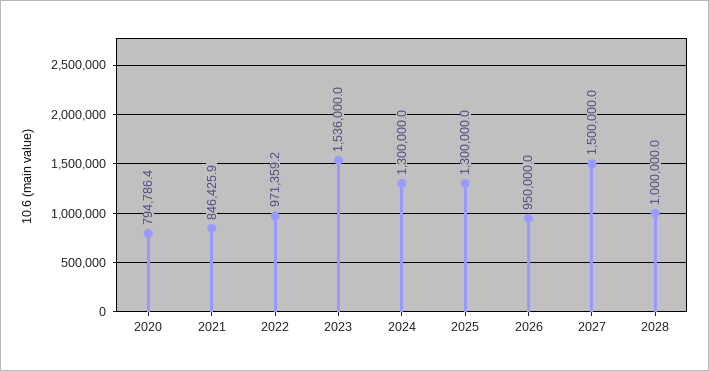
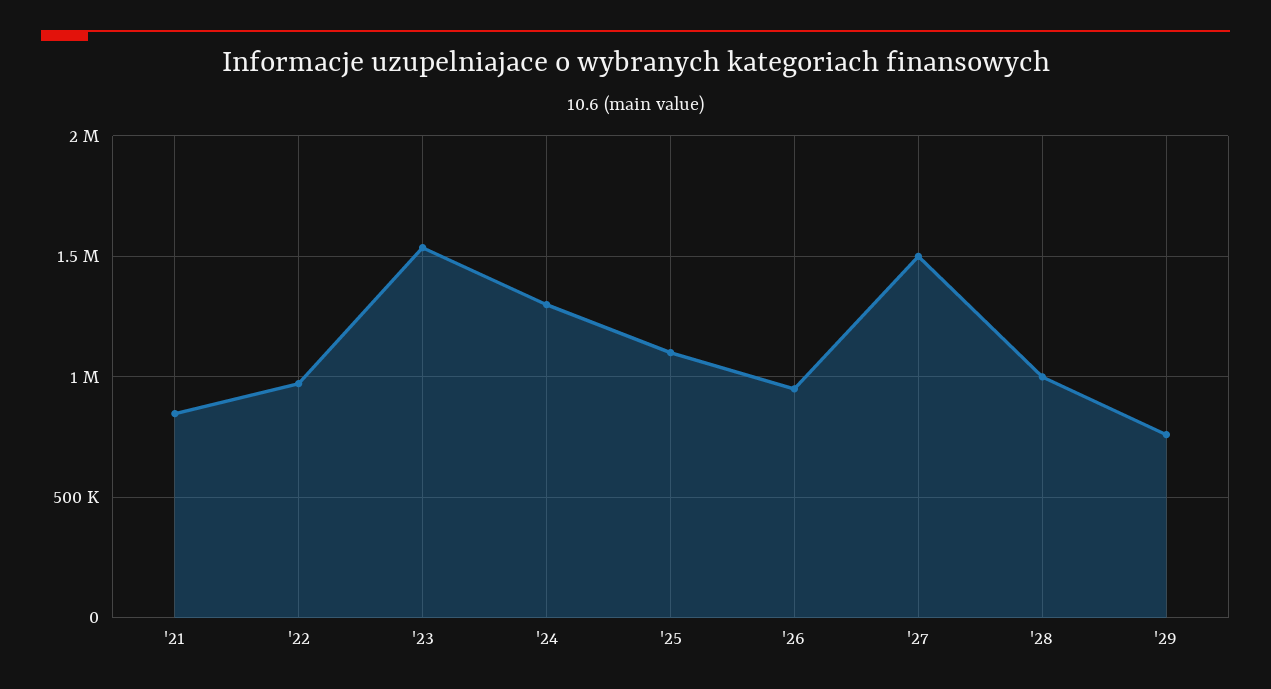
2020: 794786.4 -> none
2025: 1300000 -> 1100000
'29: none -> 750000

